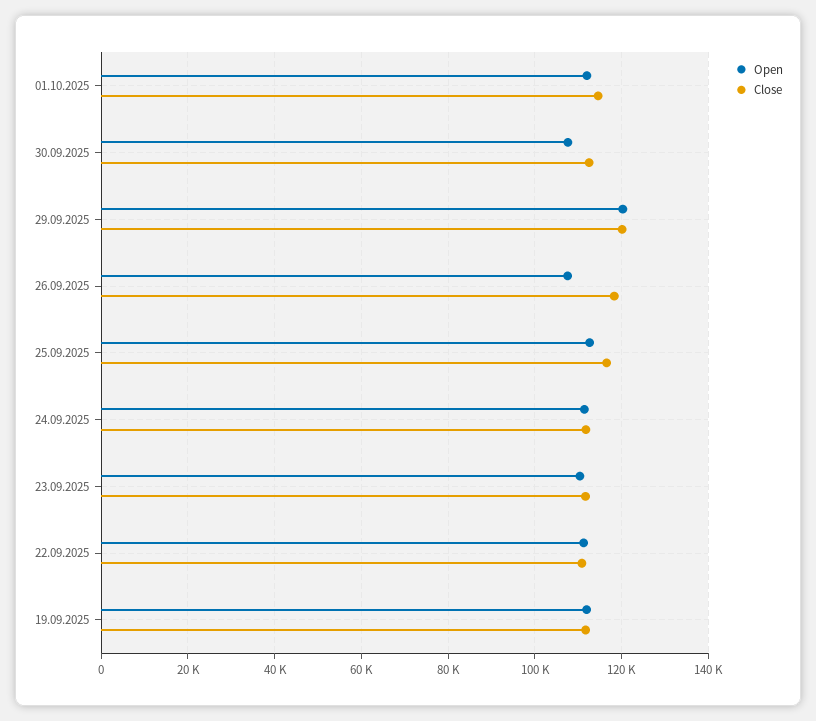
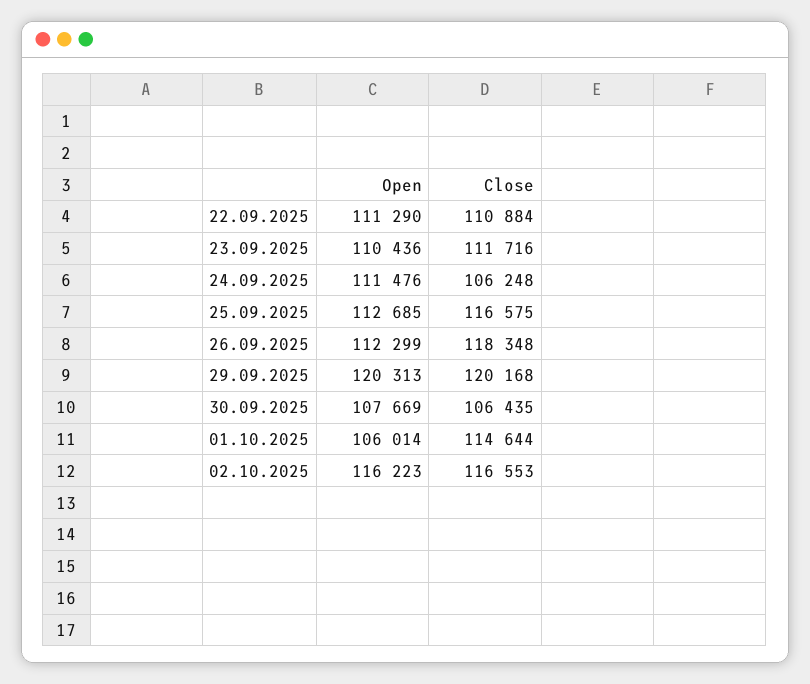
Open, 01.10.2025: 112000 -> 106014
Close, 30.09.2025: 112000 -> 106435
Open, 26.09.2025: 108000 -> 112299
Close, 24.09.2025: 112000 -> 106248
Open, 19.09.2025: 112000 -> none
Close, 19.09.2025: 112000 -> none
Open, 02.10.2025: none -> 116223
Close, 02.10.2025: none -> 116553

